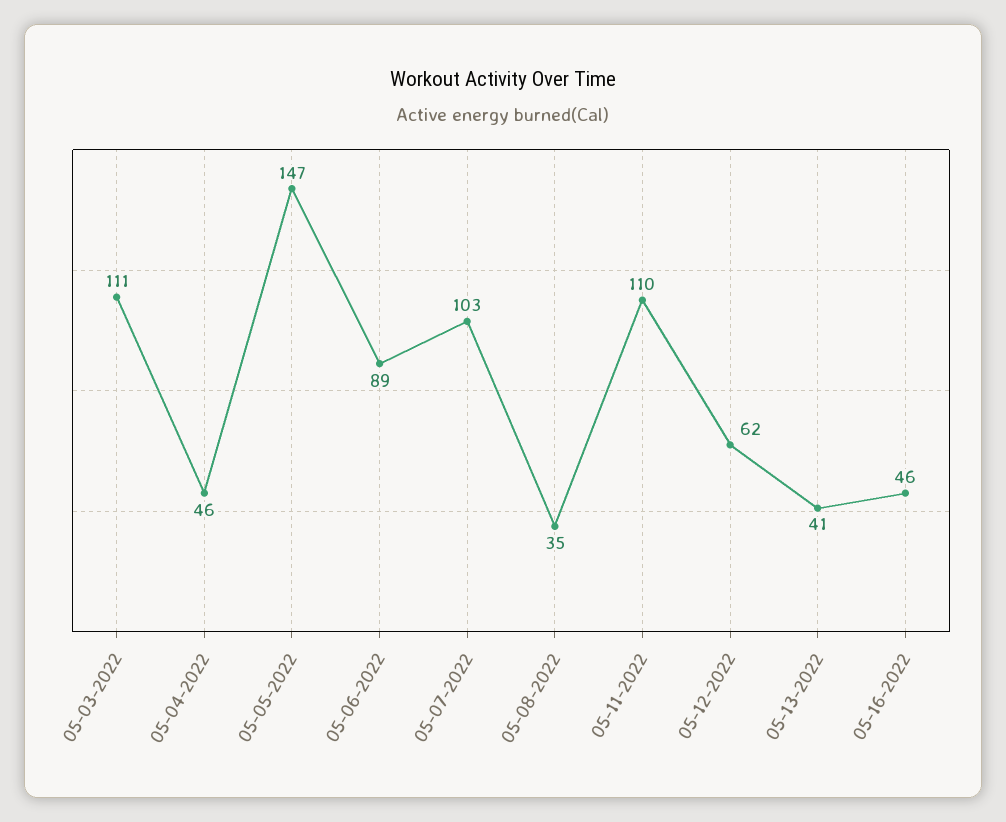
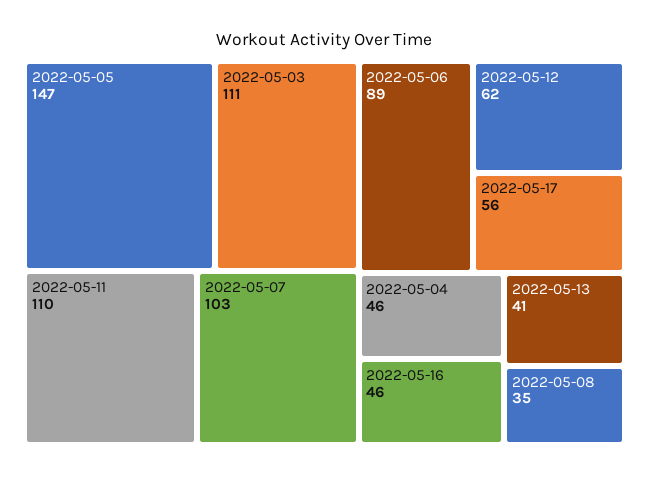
2022-05-17: none -> 56

